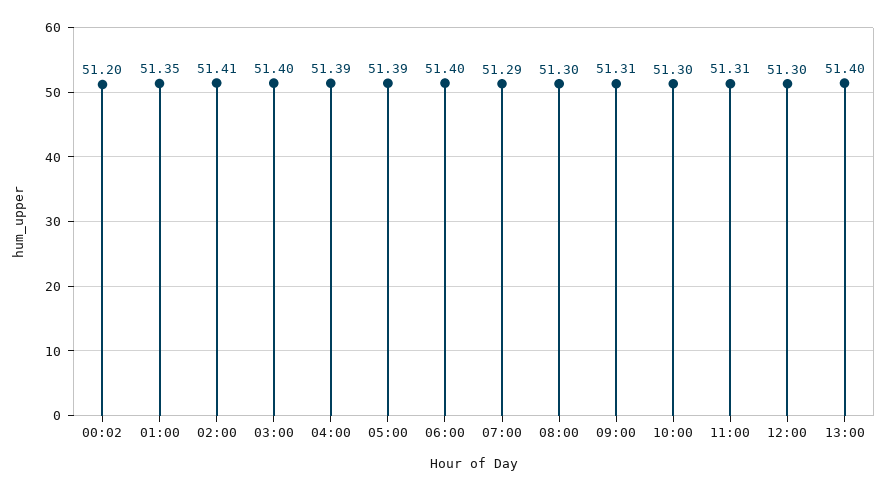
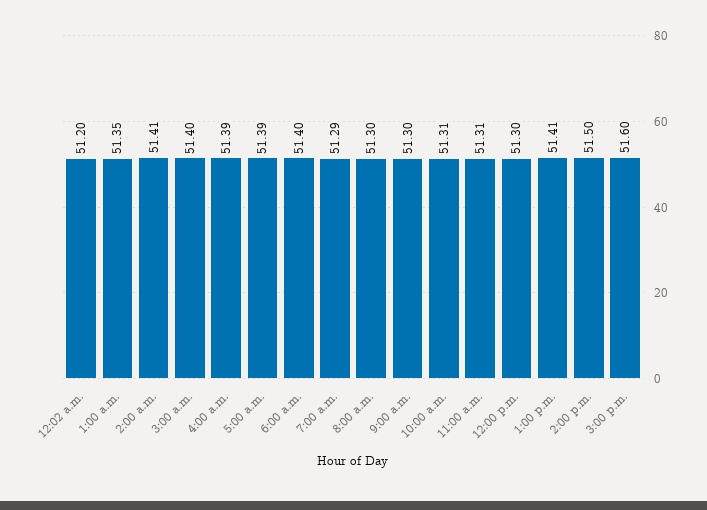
09:00: 51.31 -> 51.3
10:00: 51.3 -> 51.31
13:00: 51.4 -> 51.41
2:00 p.m.: none -> 51.5
3:00 p.m.: none -> 51.6

